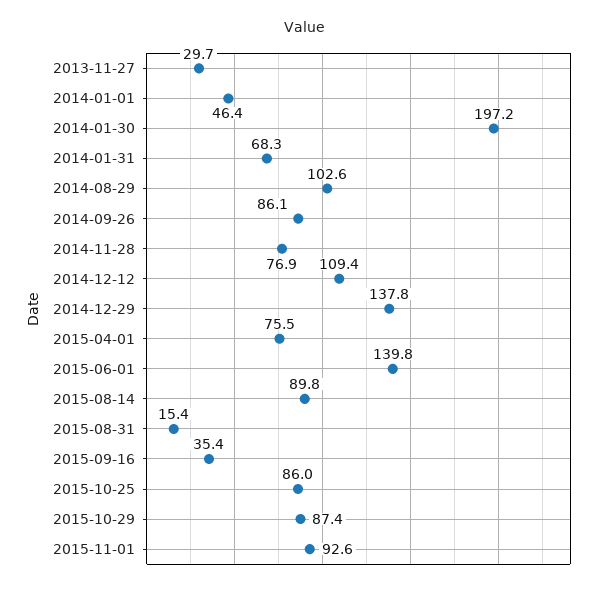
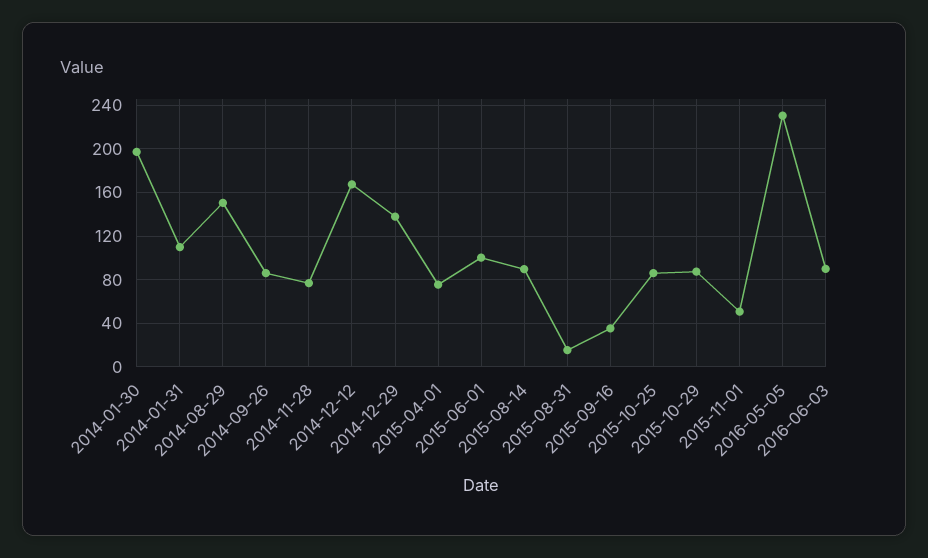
2013-11-27: 29.7 -> none
2014-01-01: 46.4 -> none
2014-01-31: 68.3 -> 110
2014-08-29: 102.6 -> 150
2014-12-12: 109.4 -> 170
2015-06-01: 139.8 -> 100
2015-11-01: 92.6 -> 50
2016-05-05: none -> 230
2016-06-03: none -> 90

